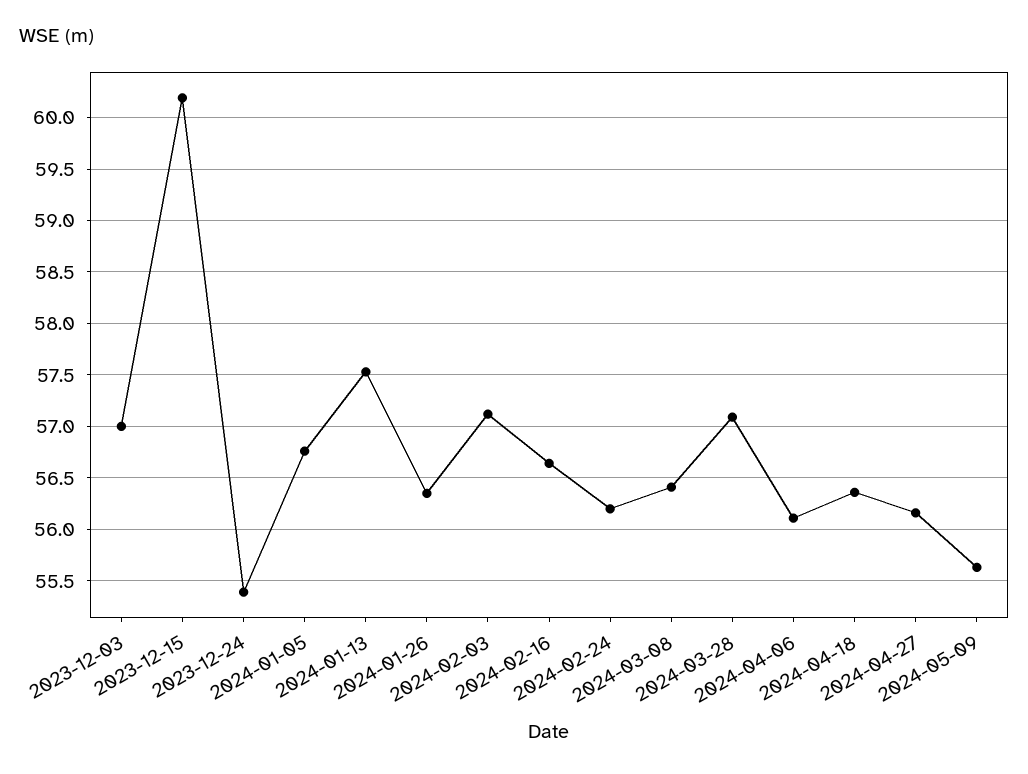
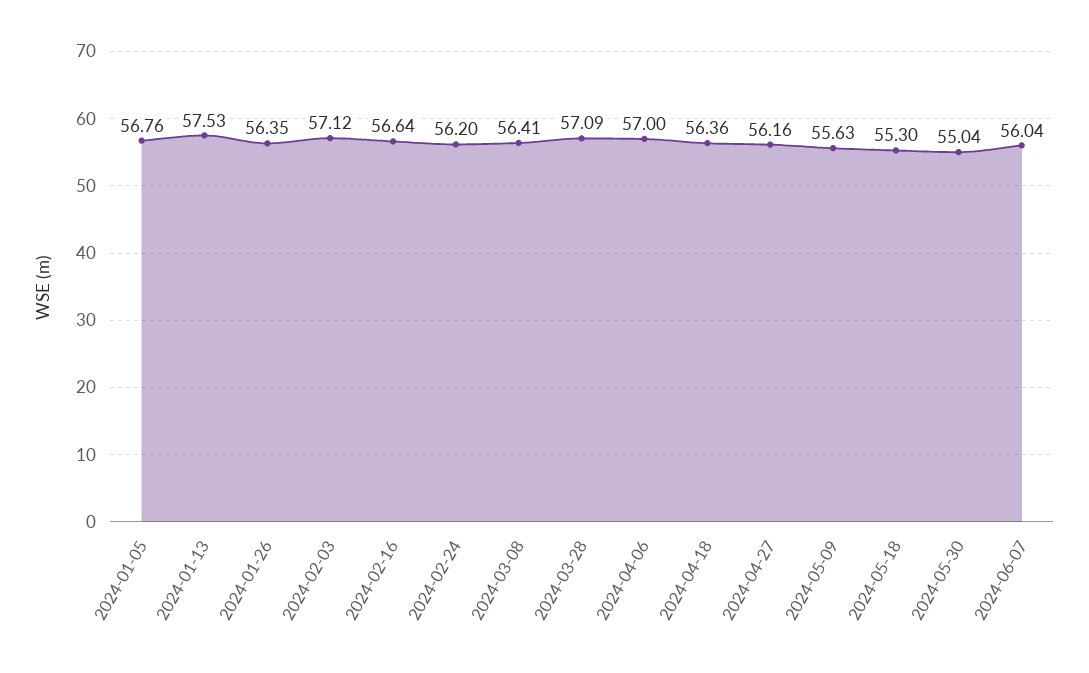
2023-12-03: 57 -> none
2023-12-15: 60.2 -> none
2023-12-24: 55.4 -> none
2024-04-06: 56.1 -> 57
2024-05-18: none -> 55.3
2024-05-30: none -> 55.04
2024-06-07: none -> 56.04

